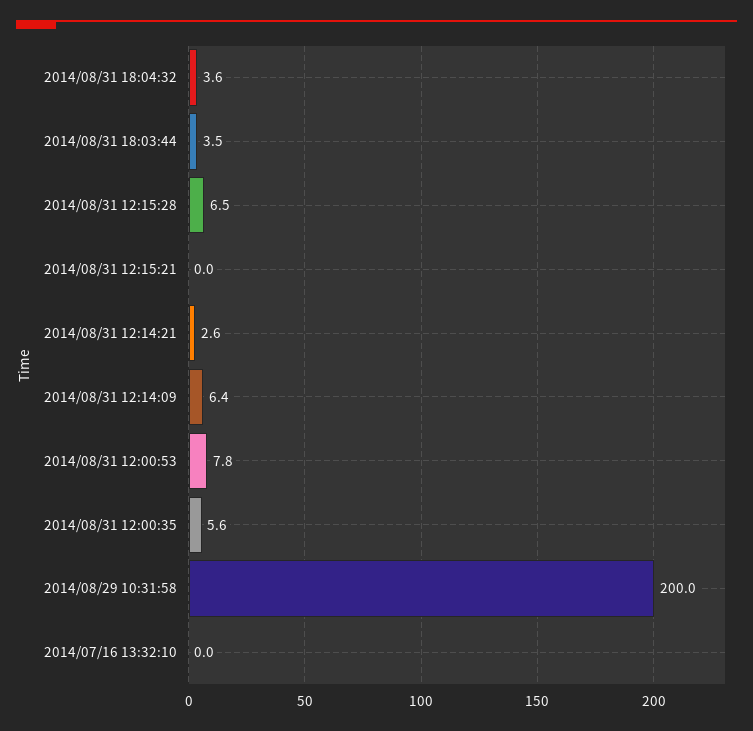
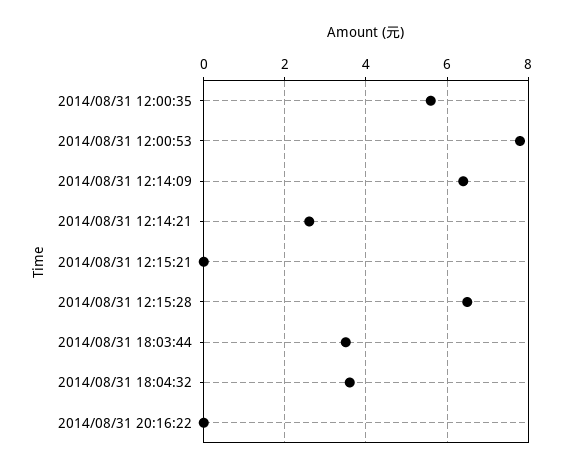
2014/08/29 10:31:58: 200 -> none
2014/07/16 13:32:10: 0 -> none
2014/08/31 20:16:22: none -> 0

